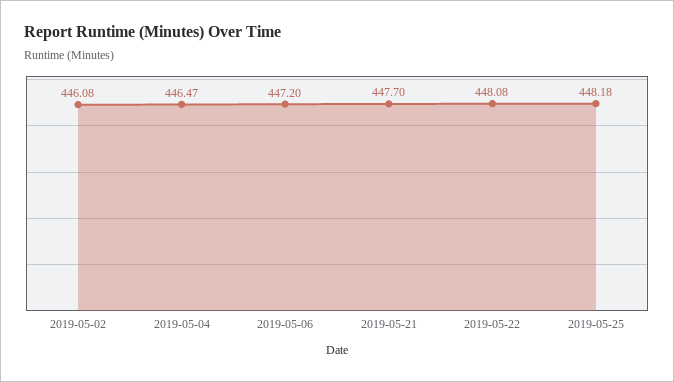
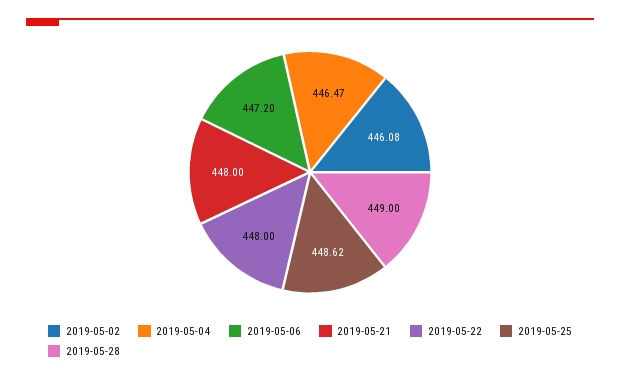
2019-05-21: 447.7 -> 448
2019-05-22: 448.08 -> 448
2019-05-25: 448.18 -> 448.62
2019-05-28: none -> 449

